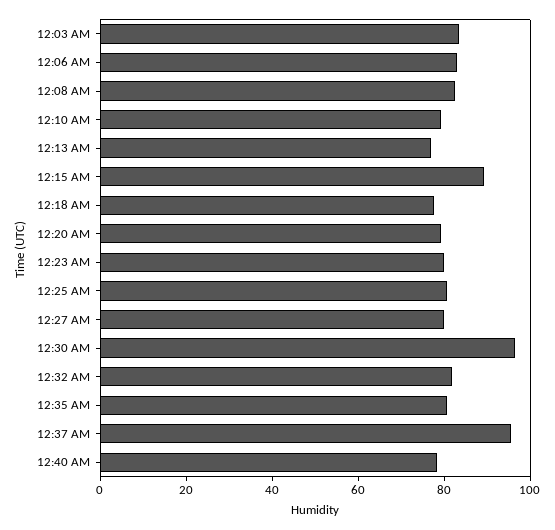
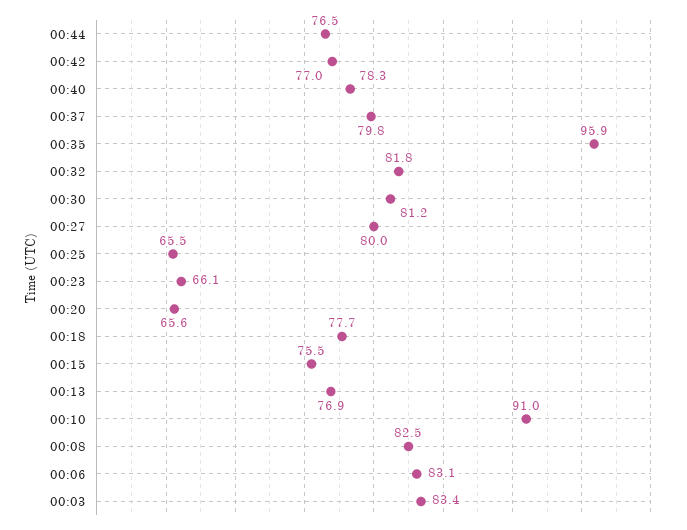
12:10 AM: 80 -> 91
12:15 AM: 90 -> 75.5
12:20 AM: 80 -> 65.6
12:23 AM: 80 -> 66.1
12:25 AM: 80 -> 65.5
12:30 AM: 95 -> 81.2
12:35 AM: 80 -> 95.9
12:37 AM: 95 -> 79.8
00:44: none -> 76.5
00:42: none -> 77

